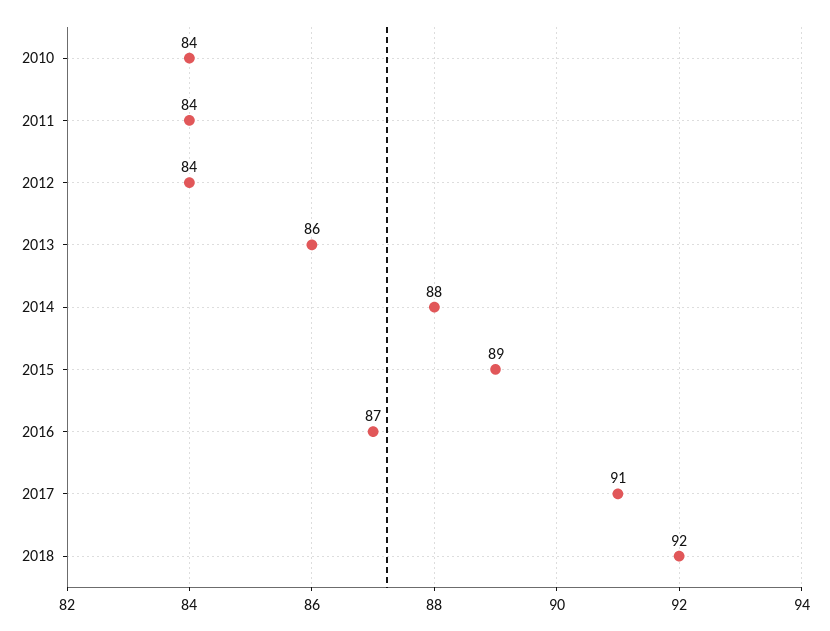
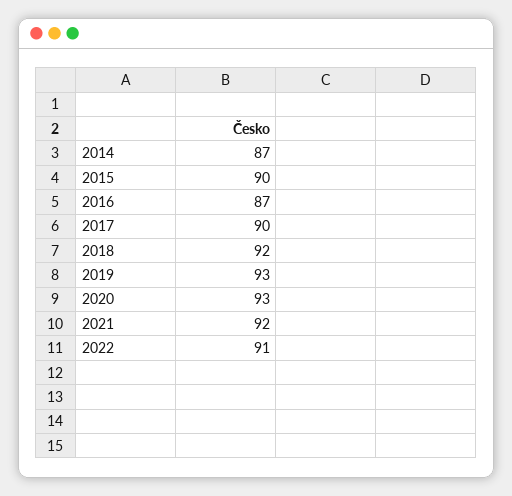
2010: 84 -> none
2011: 84 -> none
2012: 84 -> none
2013: 86 -> none
2014: 88 -> 87
2015: 89 -> 90
2017: 91 -> 90
2019: none -> 93
2020: none -> 93
2021: none -> 92
2022: none -> 91

